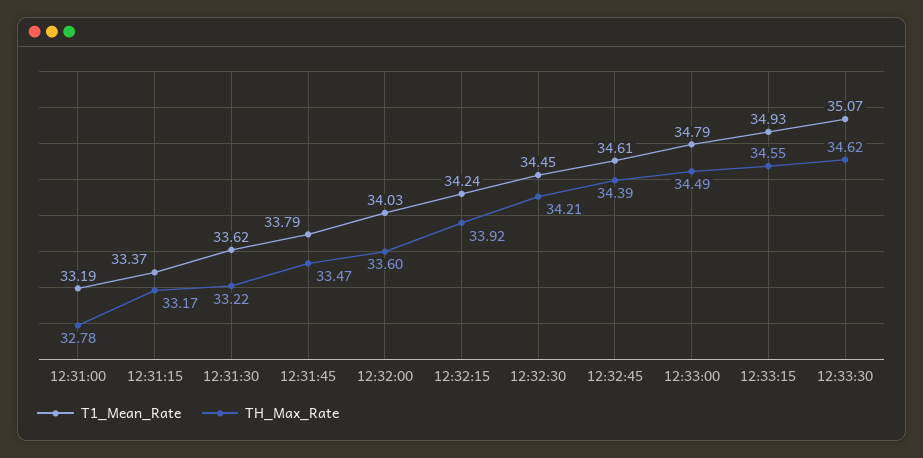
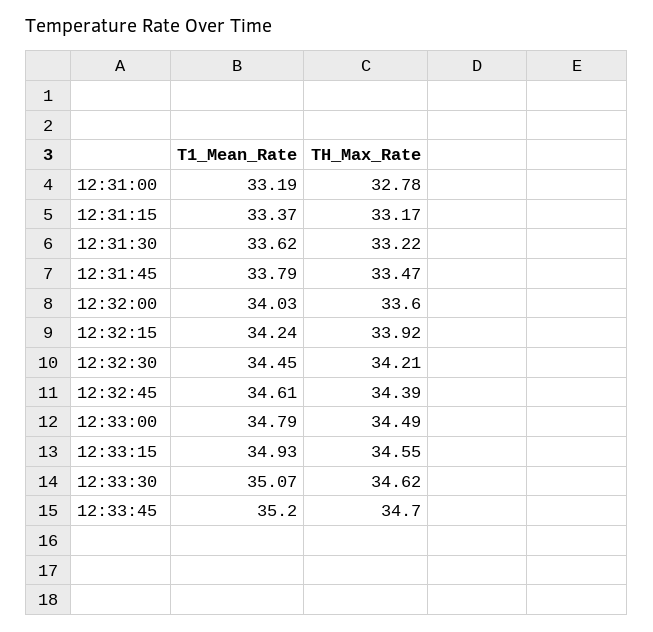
T1_Mean_Rate, 12:33:45: none -> 35.2
TH_Max_Rate, 12:33:45: none -> 34.7

